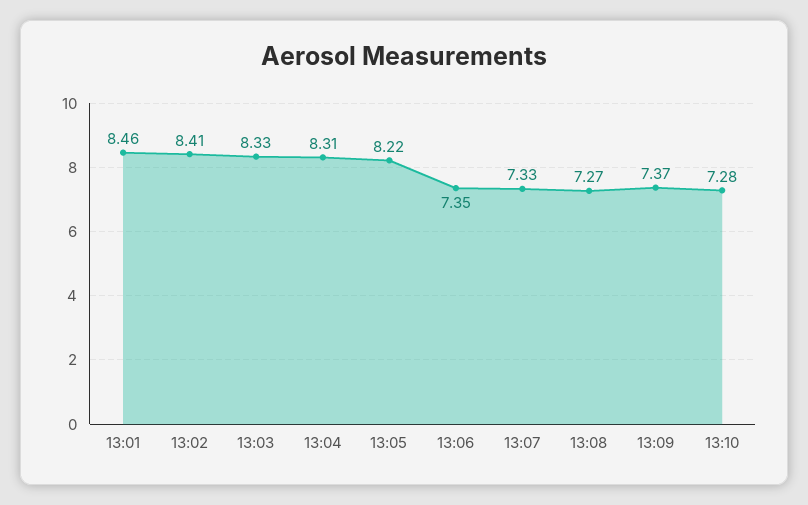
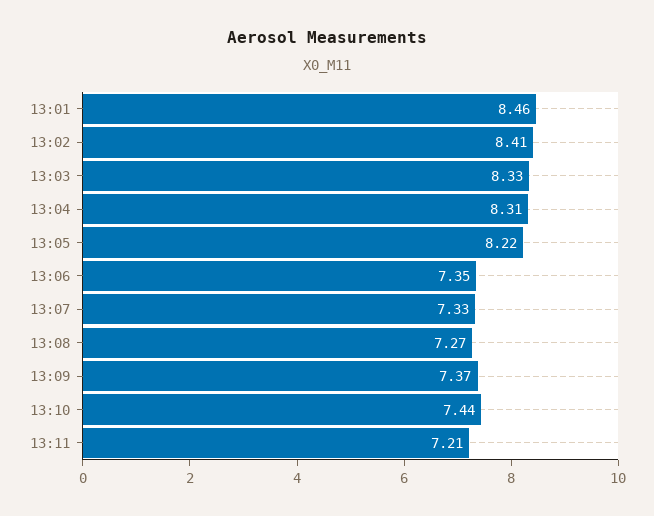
13:10: 7.28 -> 7.44
13:11: none -> 7.21

